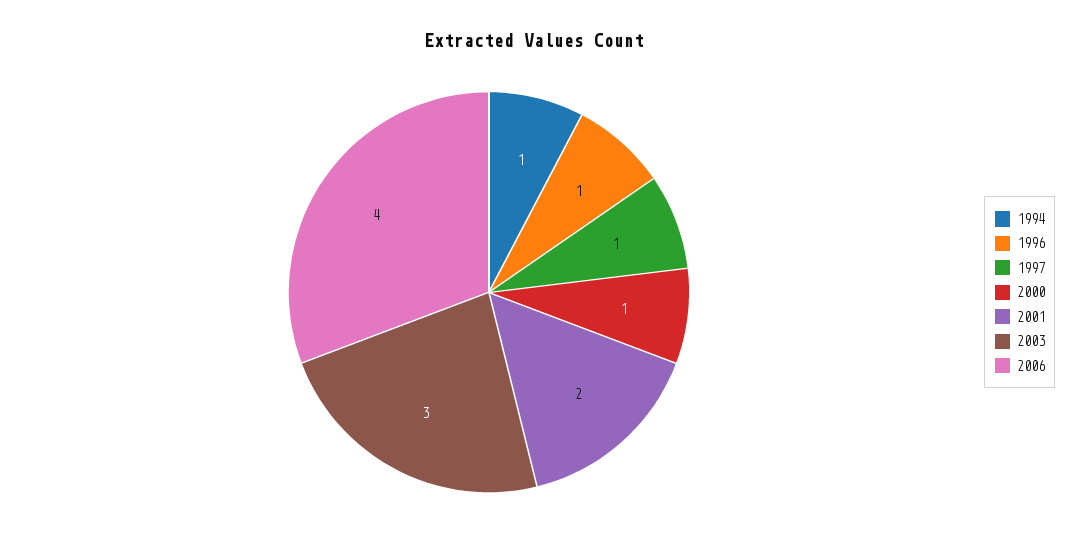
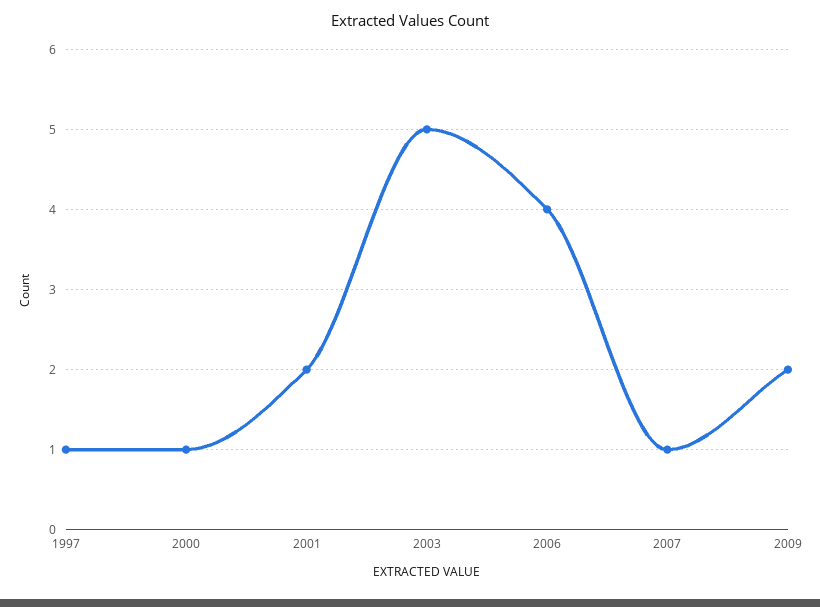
1994: 1 -> none
1996: 1 -> none
2003: 3 -> 5
2007: none -> 1
2009: none -> 2

